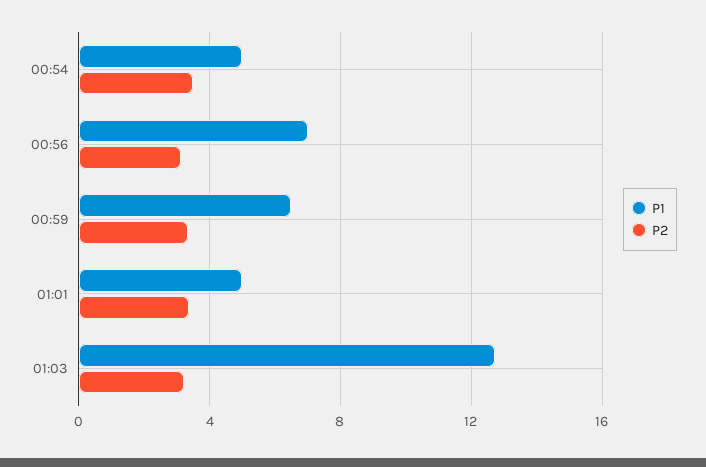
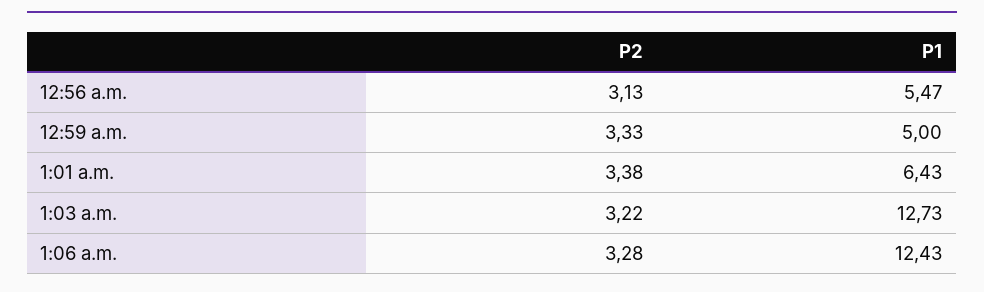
P1, 00:54: 5 -> none
P2, 00:54: 3.5 -> none
P1, 00:56: 7 -> 5.47
P1, 00:59: 6.5 -> 5
P1, 01:01: 5 -> 6.43
P2, 1:06 a.m.: none -> 3.28
P1, 1:06 a.m.: none -> 12.43

